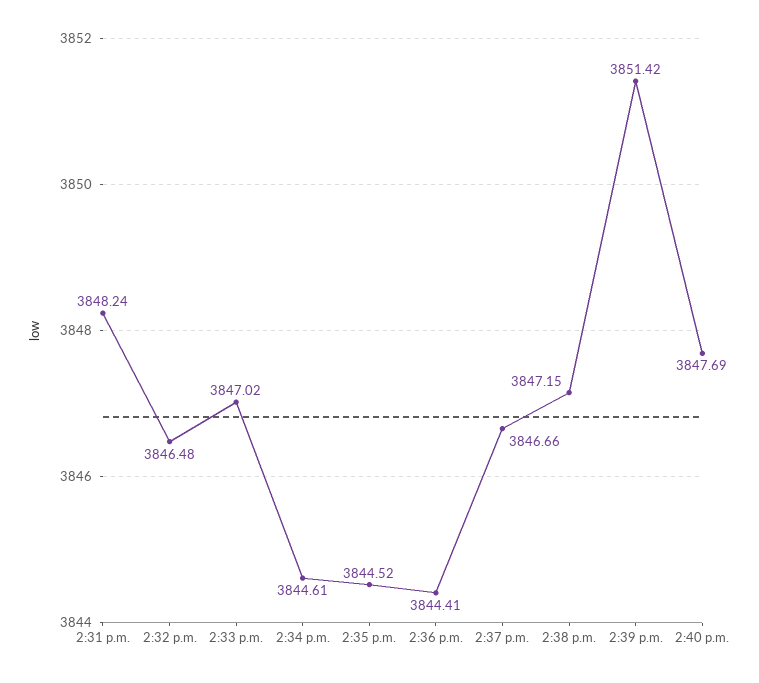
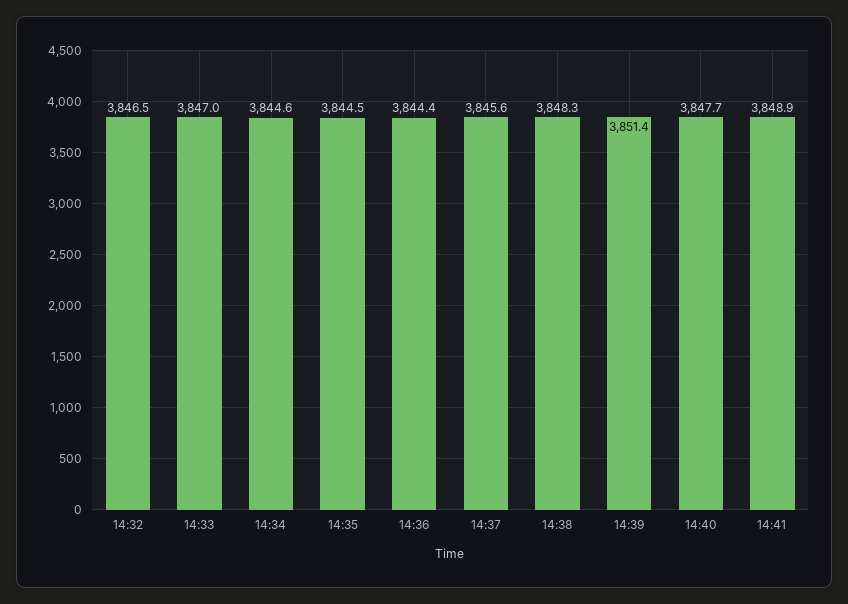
2:31 p.m.: 3848.24 -> none
2:37 p.m.: 3846.66 -> 3845.6
2:38 p.m.: 3847.15 -> 3848.3
14:41: none -> 3848.9

